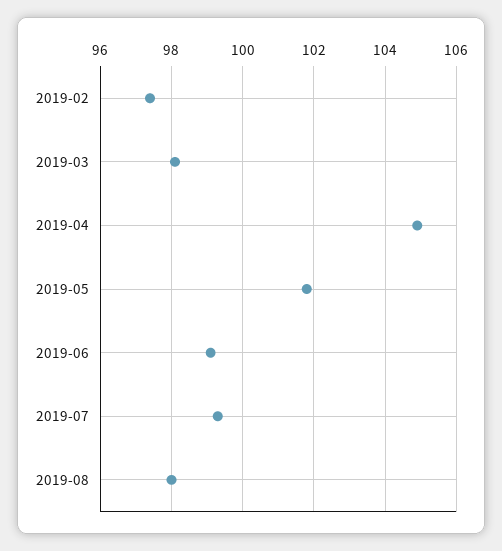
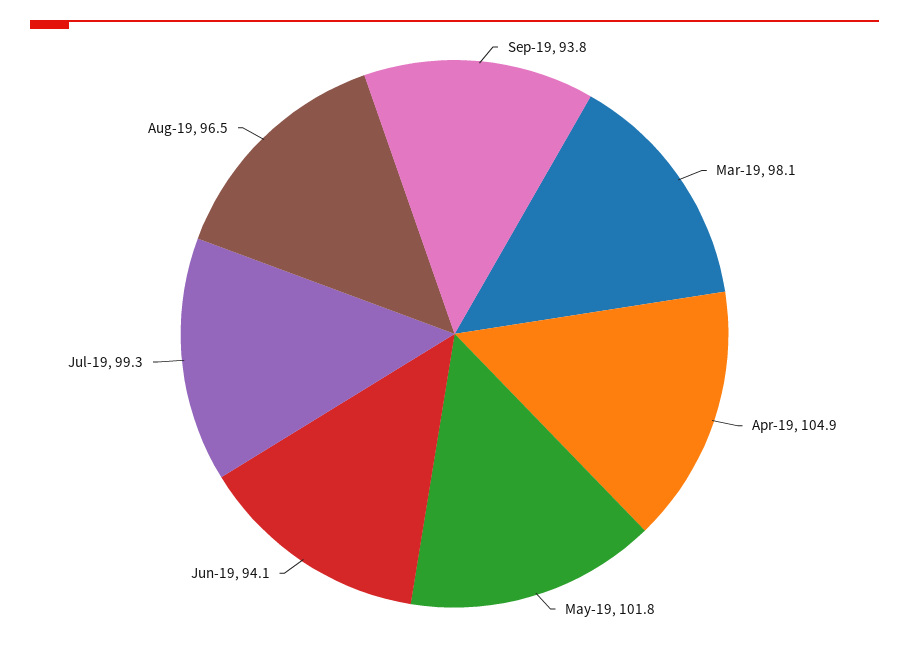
2019-02: 97.5 -> none
2019-06: 99 -> 94.1
2019-08: 98 -> 96.5
Sep-19: none -> 93.8

